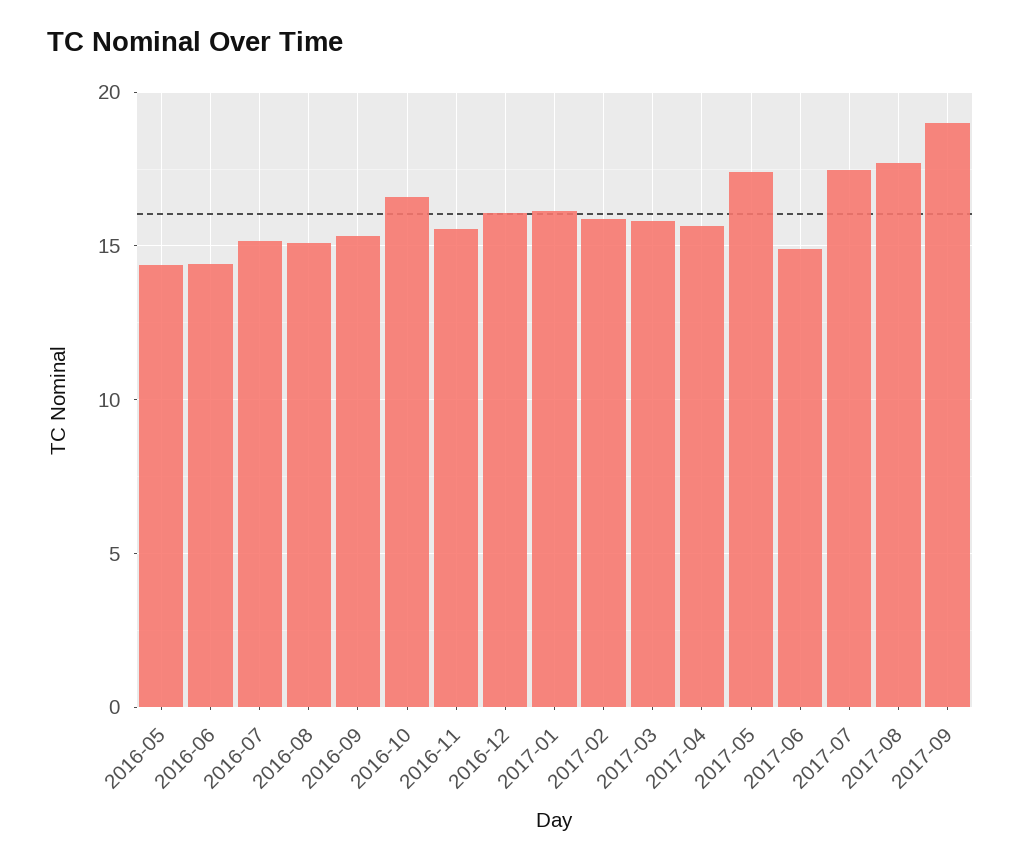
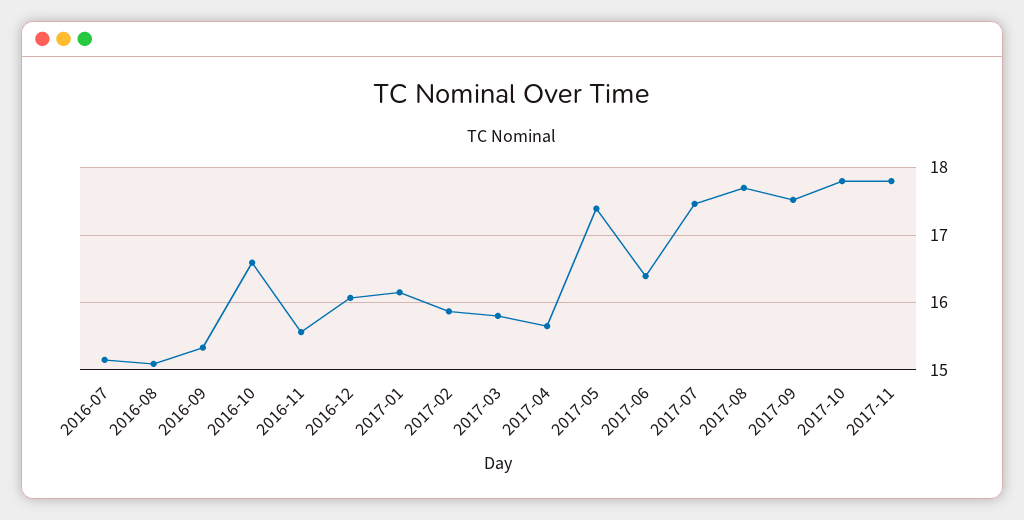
2016-05: 14.5 -> none
2016-06: 14.5 -> none
2017-06: 15 -> 16.4
2017-09: 19 -> 17.5
2017-10: none -> 17.8
2017-11: none -> 17.8

